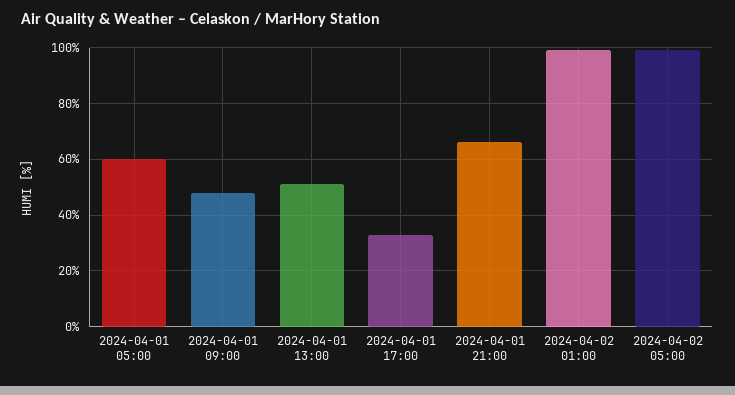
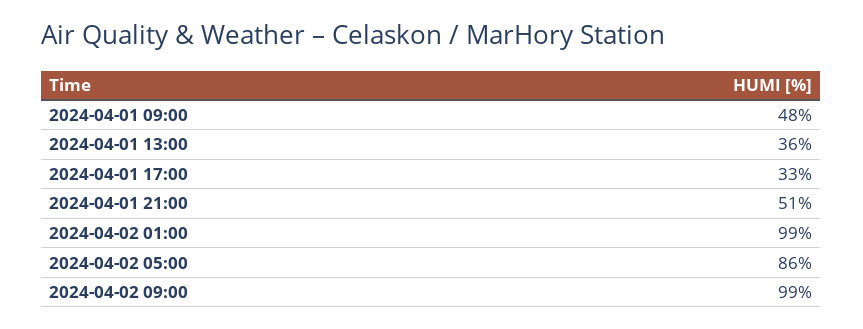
2024-04-01 05:00: 60 -> none
2024-04-01 13:00: 50 -> 36
2024-04-01 21:00: 65 -> 51
2024-04-02 05:00: 100 -> 86
2024-04-02 09:00: none -> 99

